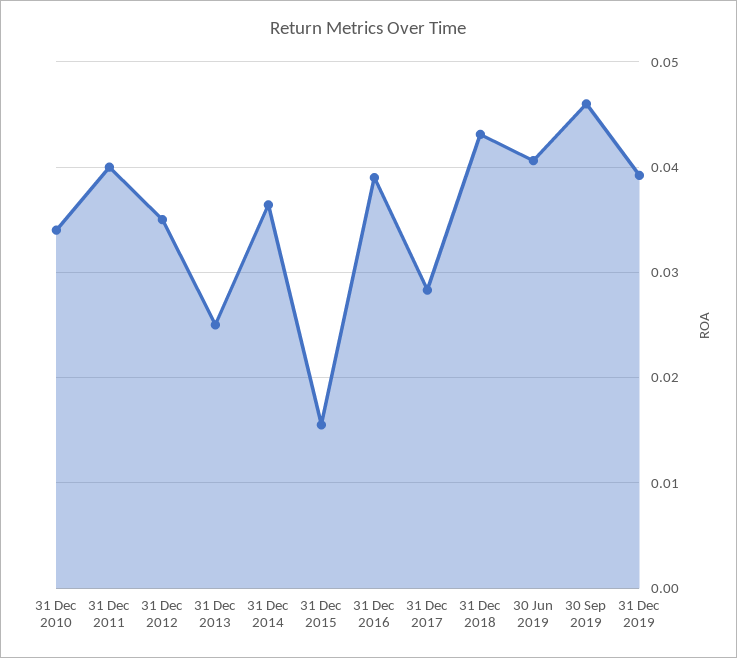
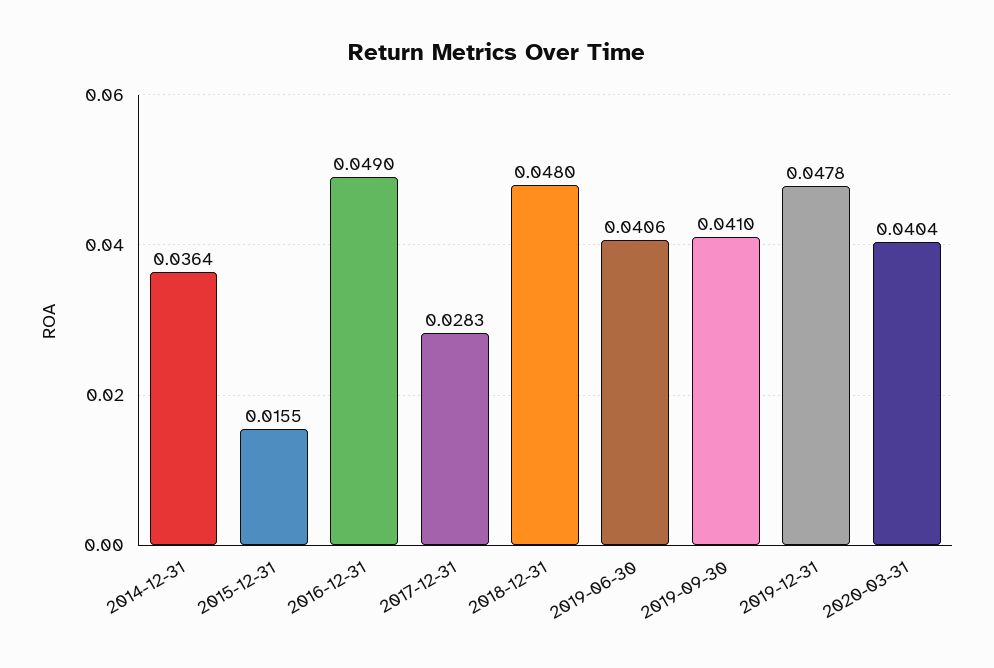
31 Dec 2010: 0.034 -> none
31 Dec 2011: 0.04 -> none
31 Dec 2012: 0.035 -> none
31 Dec 2013: 0.025 -> none
31 Dec 2016: 0.039 -> 0.049
31 Dec 2018: 0.043 -> 0.048
30 Sep 2019: 0.046 -> 0.041
31 Dec 2019: 0.039 -> 0.0478
2020-03-31: none -> 0.0404

